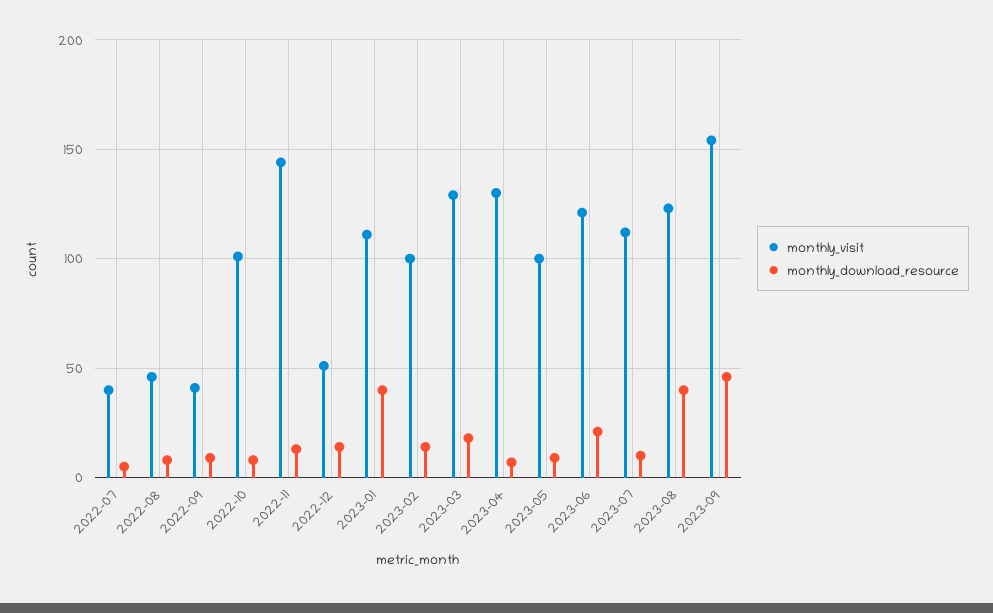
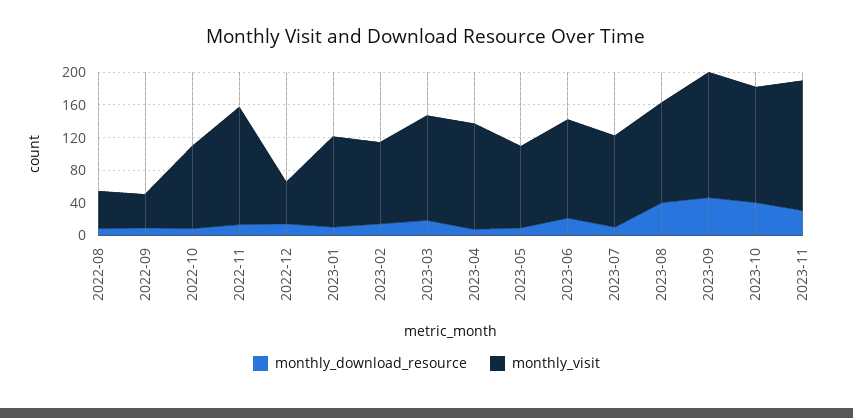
monthly_visit, 2022-07: 40 -> none
monthly_download_resource, 2022-07: 5 -> none
monthly_download_resource, 2023-01: 40 -> 10
monthly_download_resource, 2023-10: none -> 40
monthly_visit, 2023-10: none -> 140
monthly_download_resource, 2023-11: none -> 30
monthly_visit, 2023-11: none -> 160

